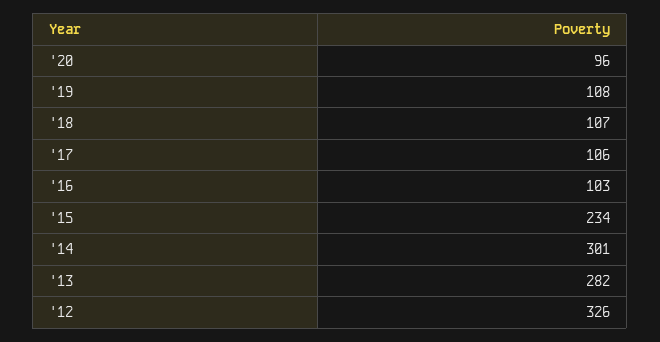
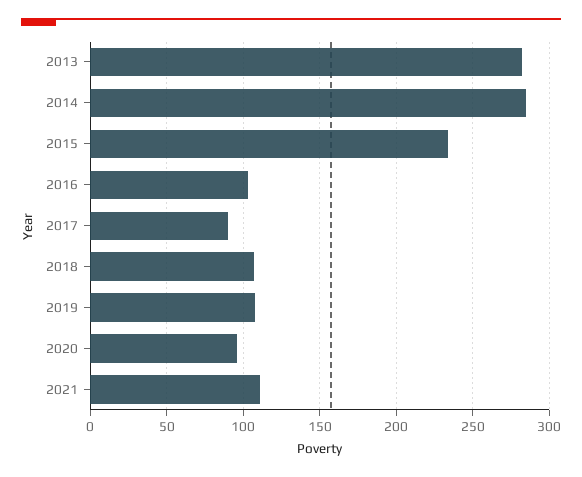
'17: 106 -> 90
'14: 301 -> 285
'12: 326 -> none
2021: none -> 110

